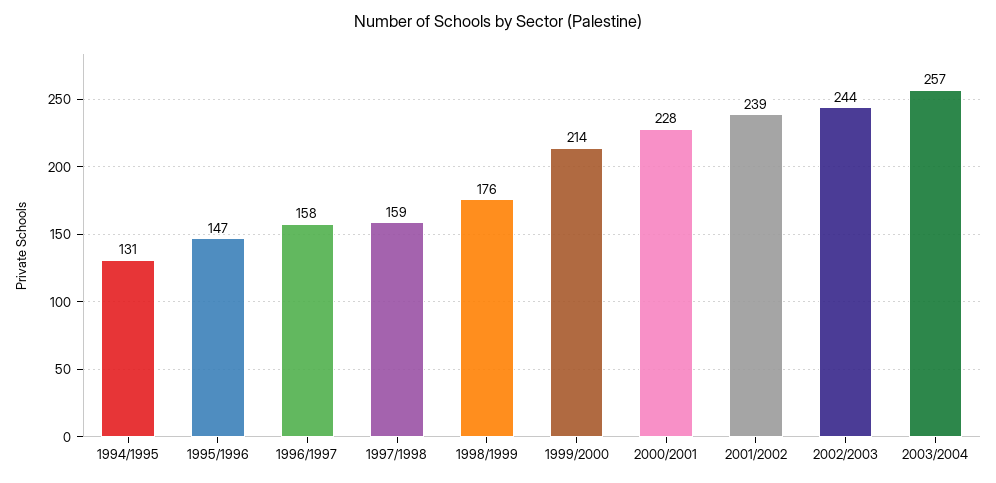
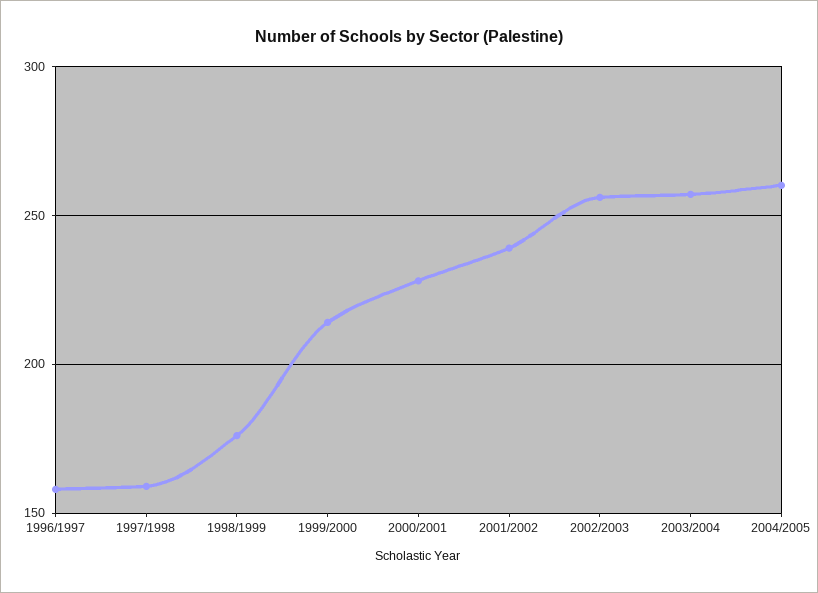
1994/1995: 131 -> none
1995/1996: 147 -> none
2002/2003: 244 -> 255
2004/2005: none -> 260

